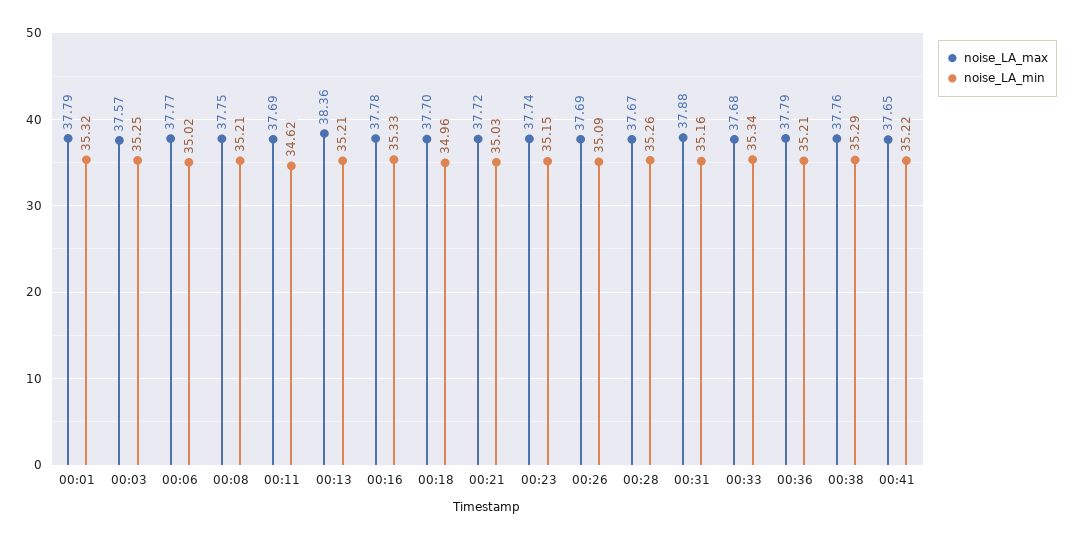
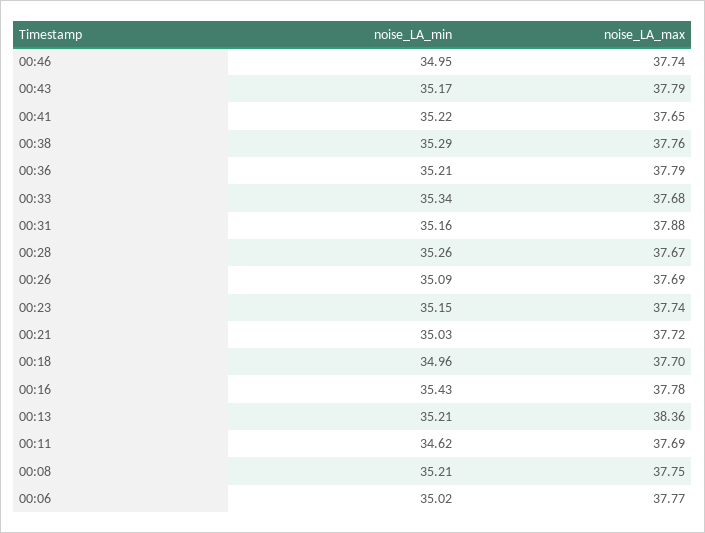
noise_LA_max, 00:01: 37.79 -> none
noise_LA_min, 00:01: 35.32 -> none
noise_LA_max, 00:03: 37.57 -> none
noise_LA_min, 00:03: 35.25 -> none
noise_LA_min, 00:16: 35.33 -> 35.43
noise_LA_min, 00:46: none -> 34.95
noise_LA_max, 00:46: none -> 37.74
noise_LA_min, 00:43: none -> 35.17
noise_LA_max, 00:43: none -> 37.79

